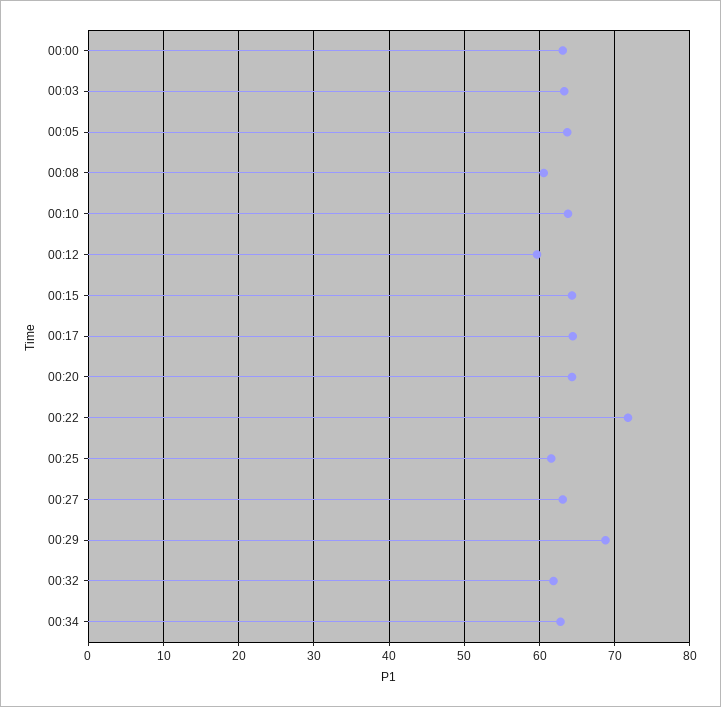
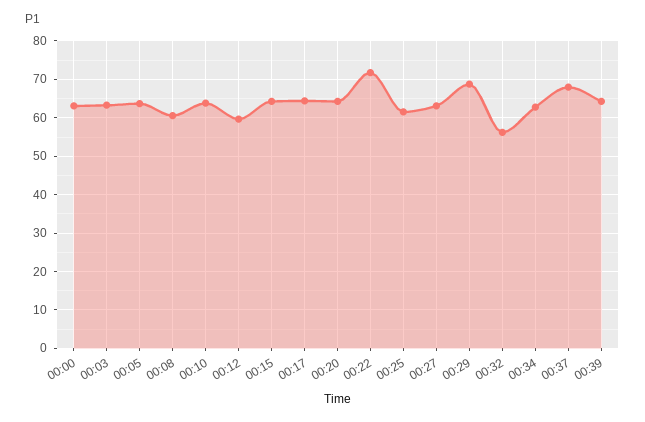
00:32: 62 -> 56
00:37: none -> 68
00:39: none -> 64

